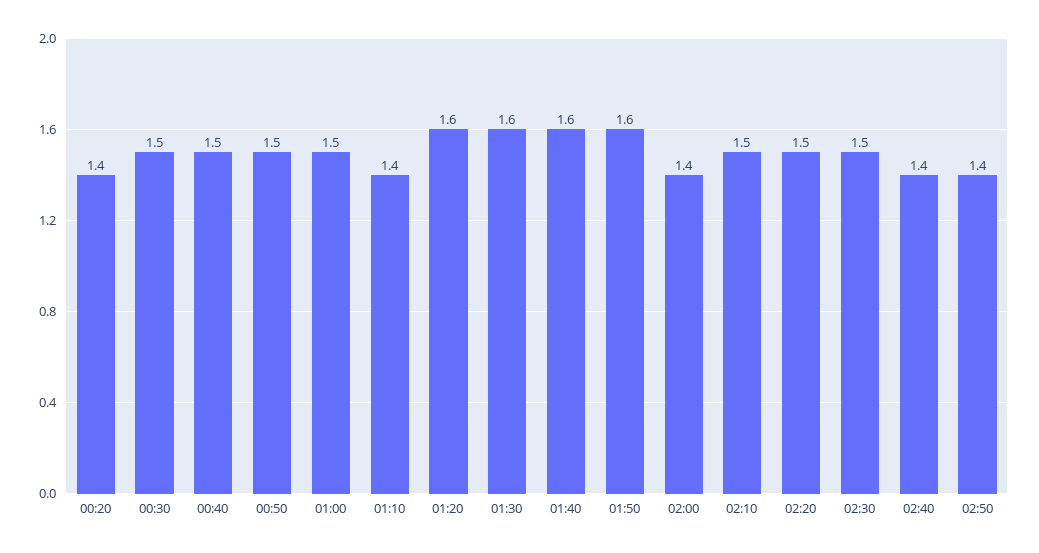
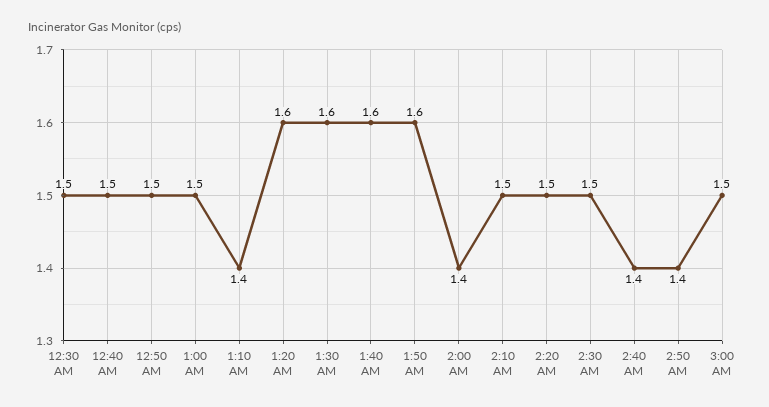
00:20: 1.4 -> none
3:00 AM: none -> 1.5

